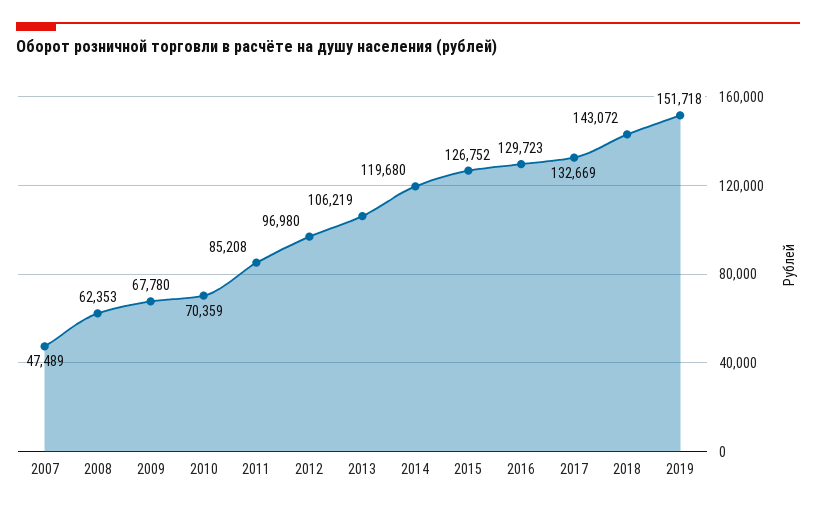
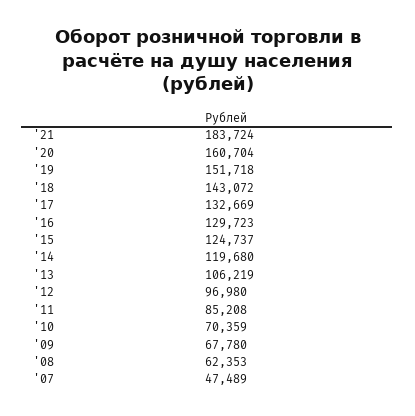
2015: 126752 -> 124737
'21: none -> 183724
'20: none -> 160704

